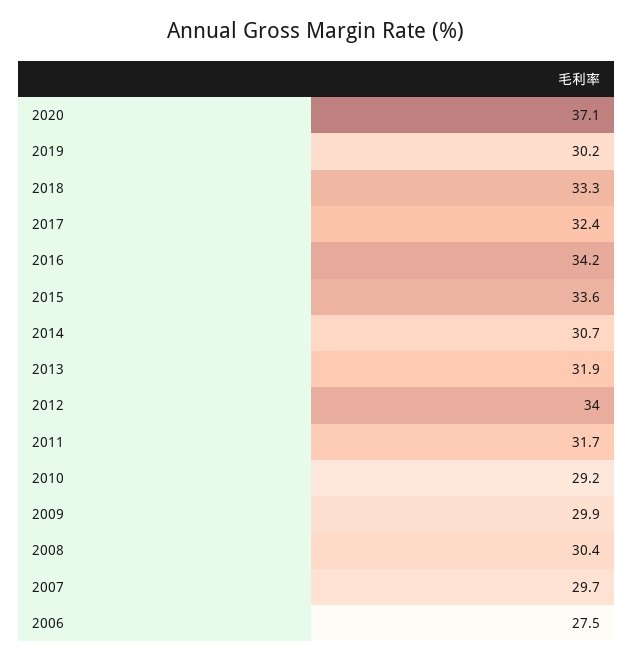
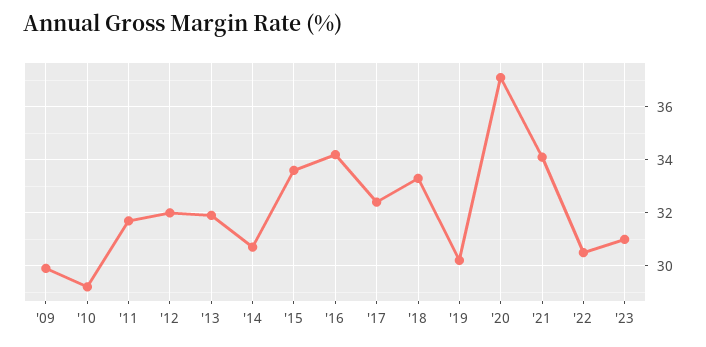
2012: 34 -> 32
2008: 30.4 -> none
2007: 29.7 -> none
2006: 27.5 -> none
'21: none -> 34
'22: none -> 30.5
'23: none -> 31

